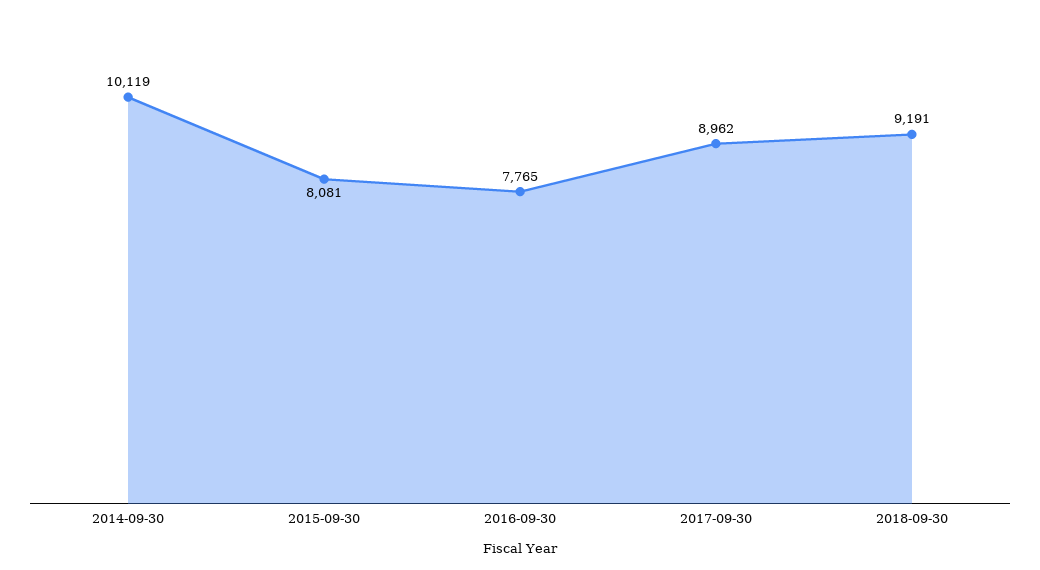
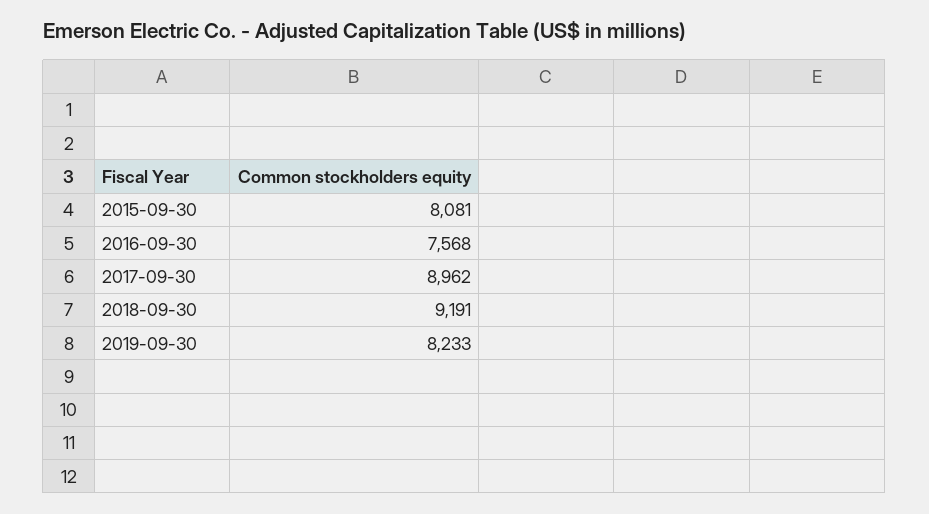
2014-09-30: 10119 -> none
2016-09-30: 7765 -> 7568
2019-09-30: none -> 8233

